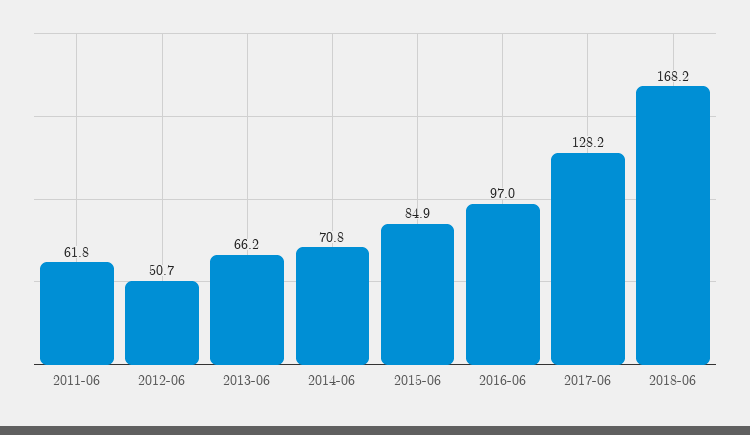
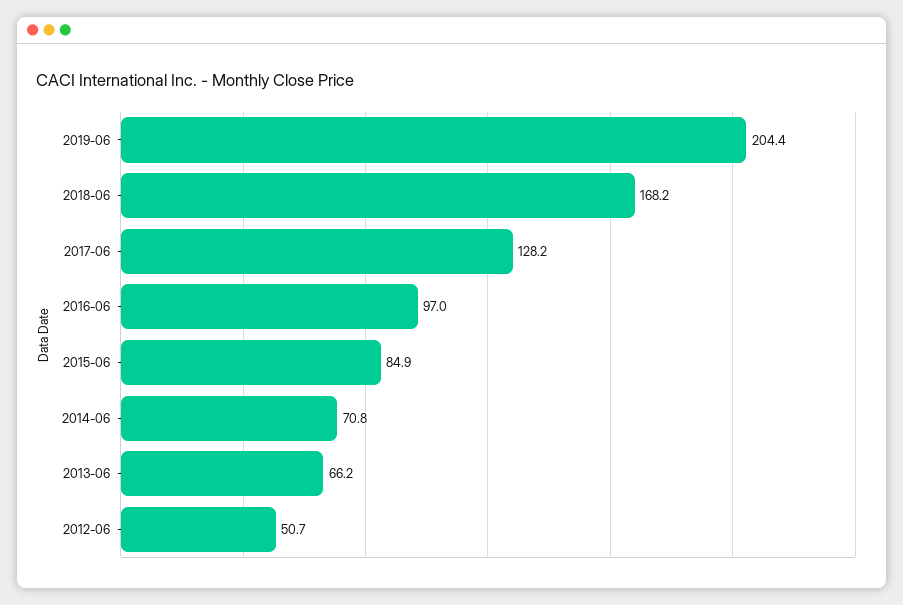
2011-06: 61.8 -> none
2019-06: none -> 204.4

